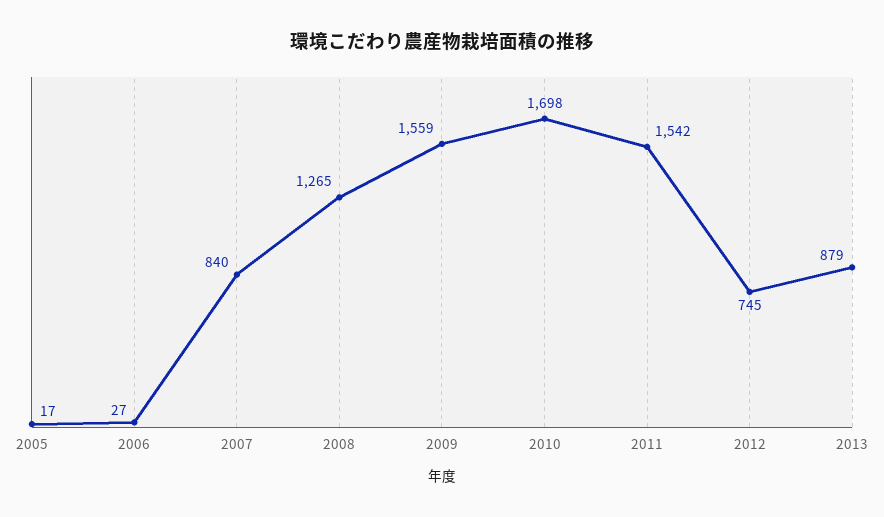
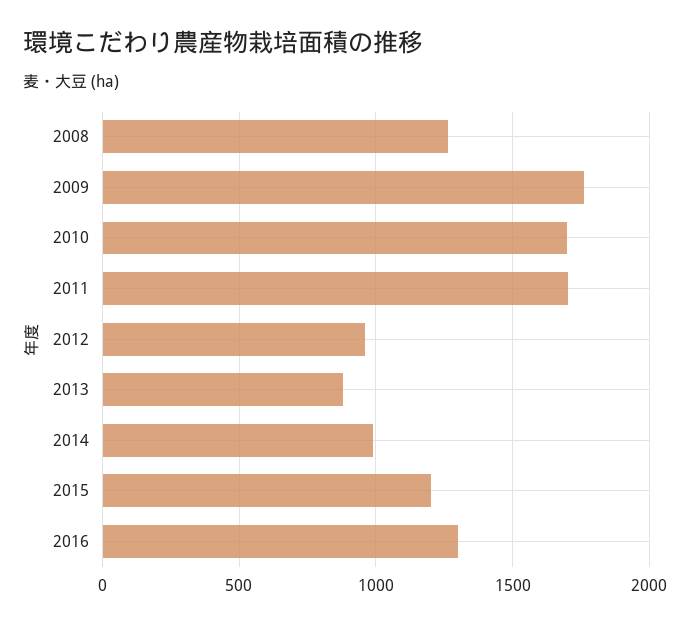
2005: 17 -> none
2006: 27 -> none
2007: 840 -> none
2009: 1559 -> 1750
2011: 1542 -> 1700
2012: 745 -> 950
2014: none -> 1000
2015: none -> 1200
2016: none -> 1300

